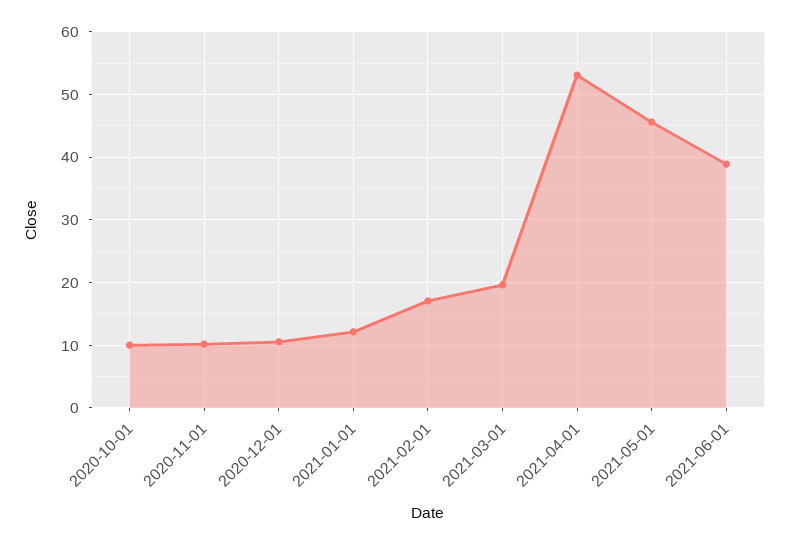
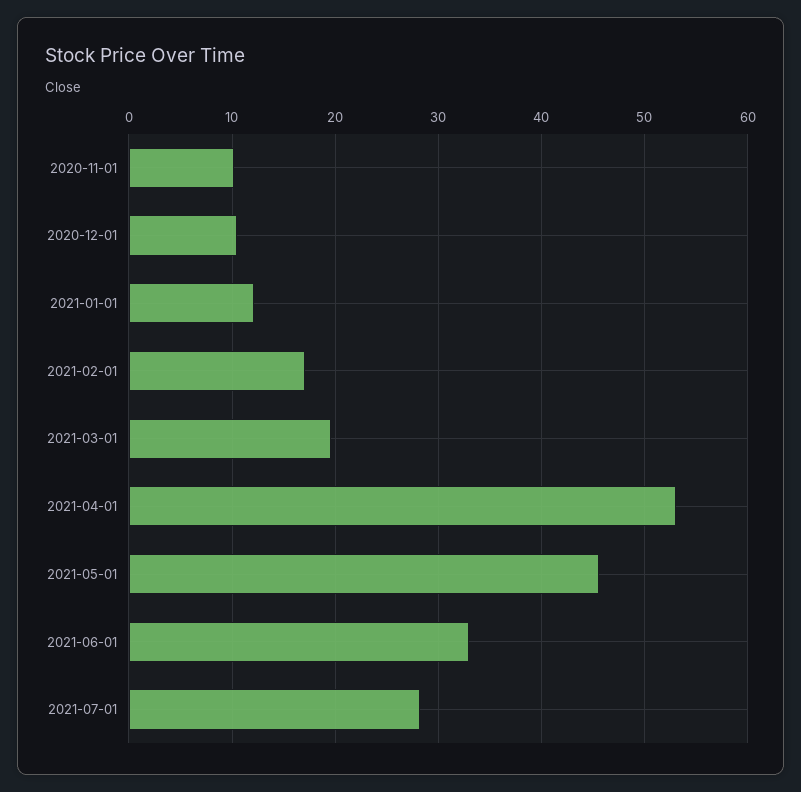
2020-10-01: 10 -> none
2021-06-01: 39 -> 33
2021-07-01: none -> 28

